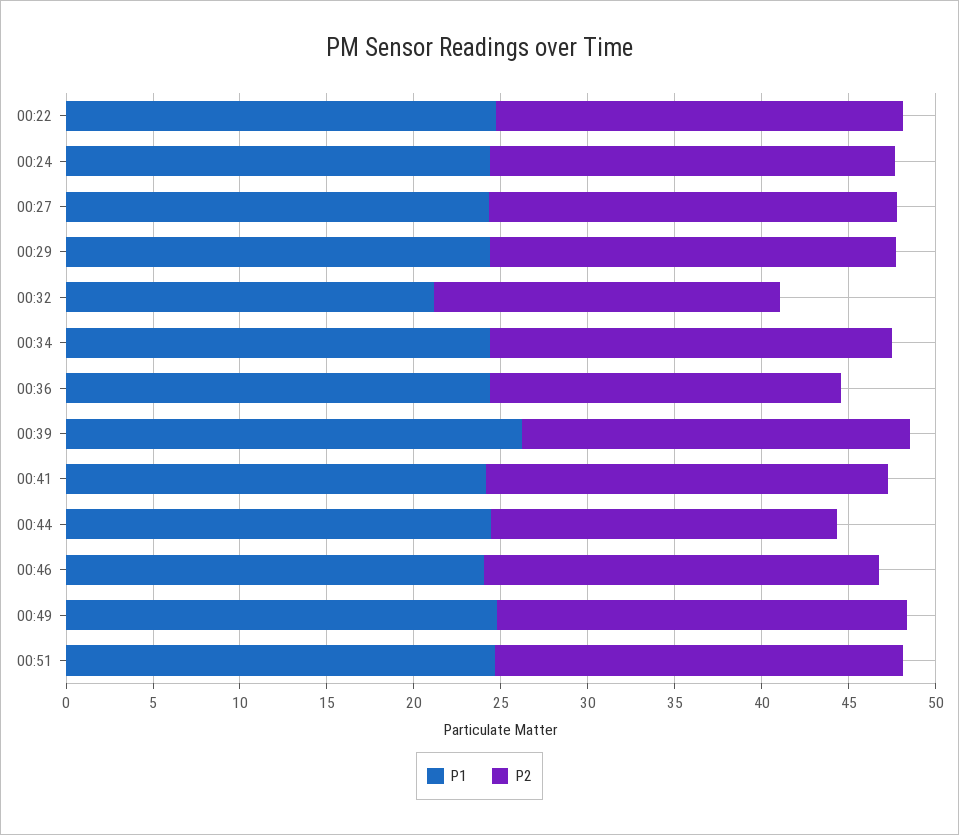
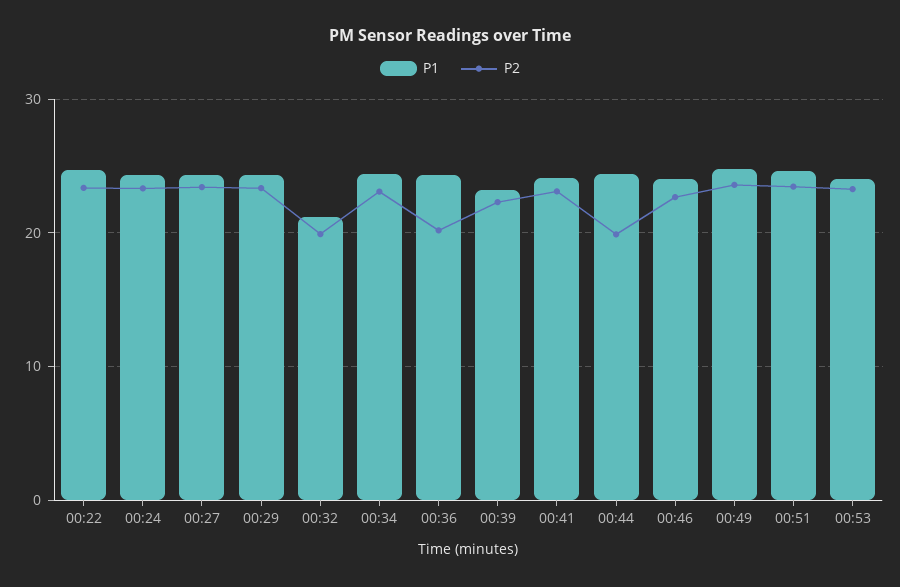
P1, 00:39: 26 -> 23
P1, 00:53: none -> 24
P2, 00:53: none -> 23

